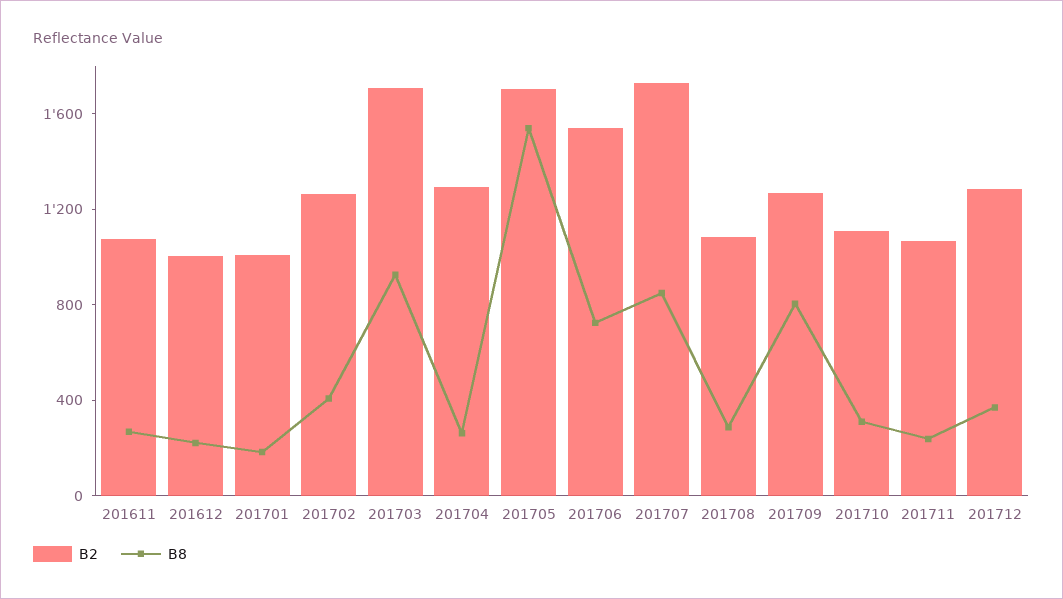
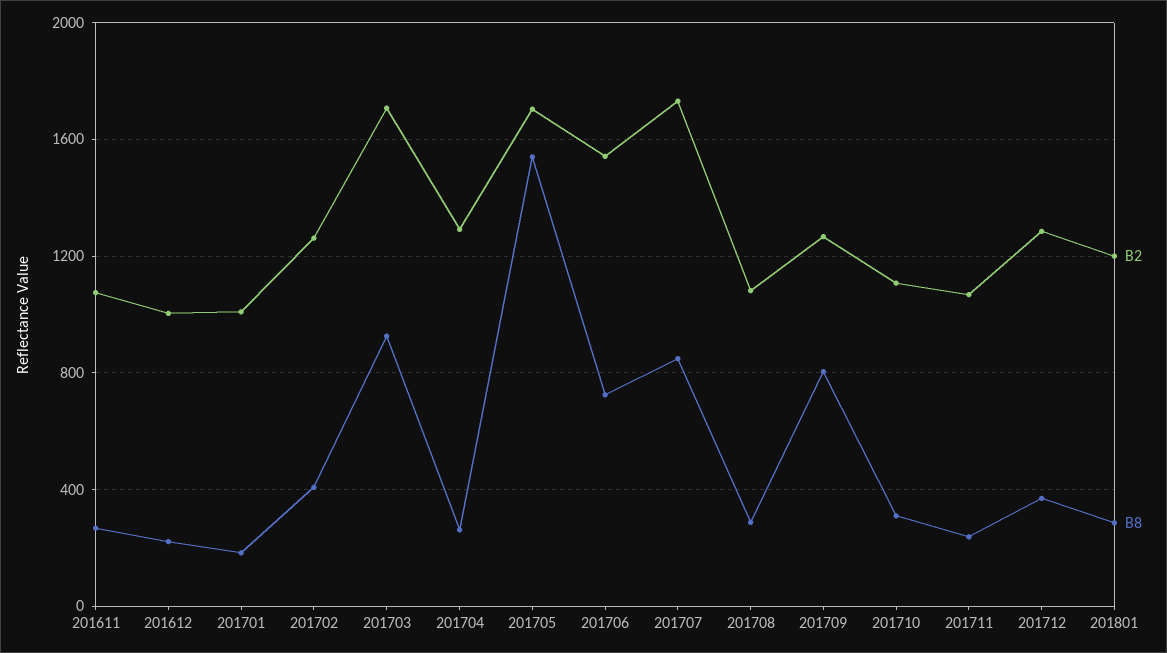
B2, 201801: none -> 1200
B8, 201801: none -> 300

